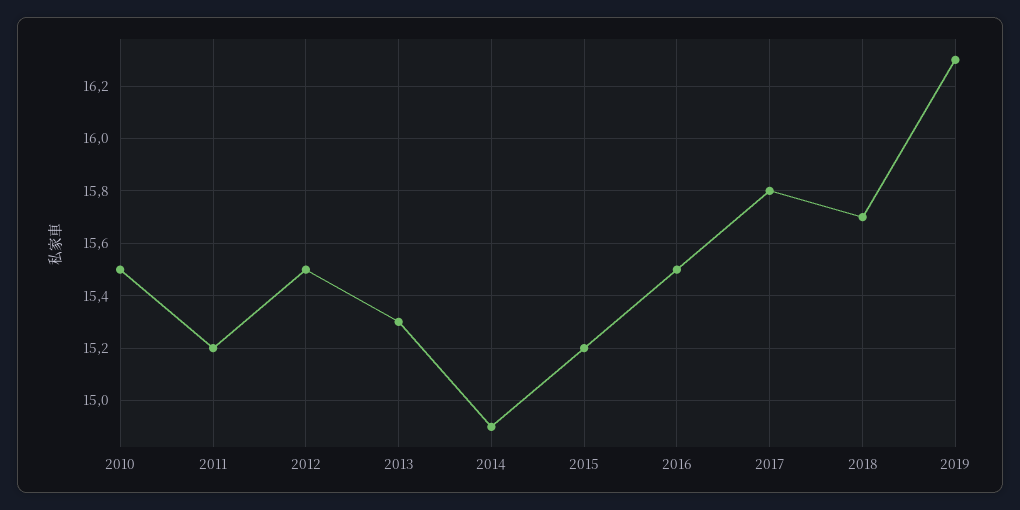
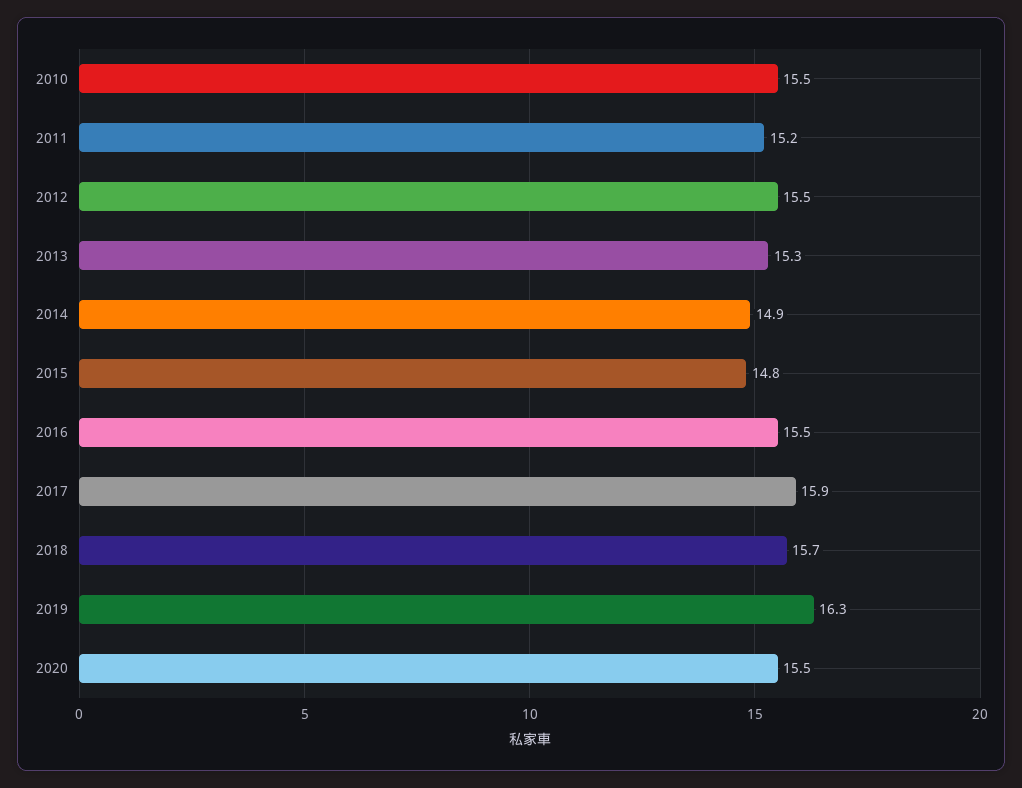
2015: 15.2 -> 14.8
2017: 15.8 -> 15.9
2020: none -> 15.5

